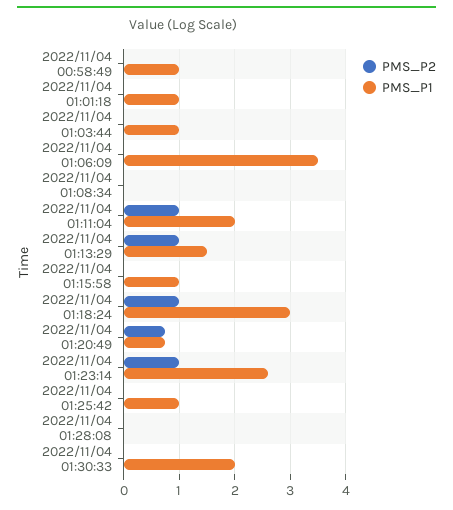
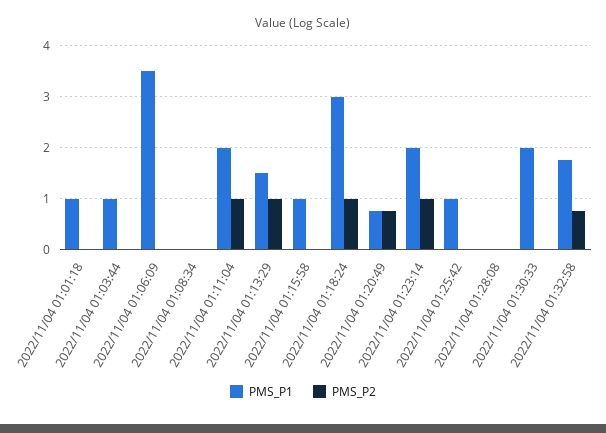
PMS_P2, 2022/11/04 00:58:49: 0 -> none
PMS_P1, 2022/11/04 00:58:49: 1 -> none
PMS_P1, 2022/11/04 01:23:14: 2.6 -> 2
PMS_P1, 2022/11/04 01:32:58: none -> 1.8
PMS_P2, 2022/11/04 01:32:58: none -> 0.8

